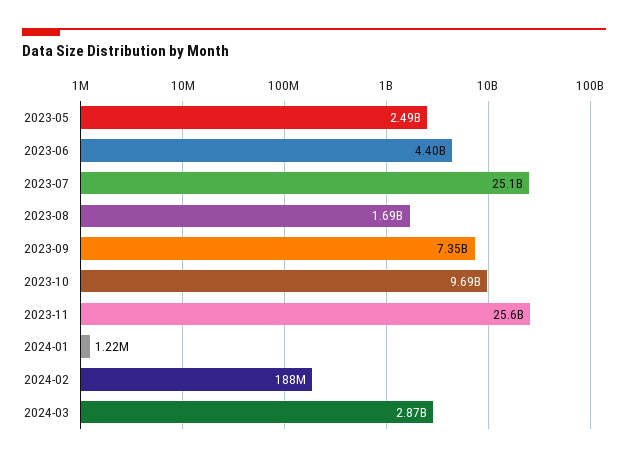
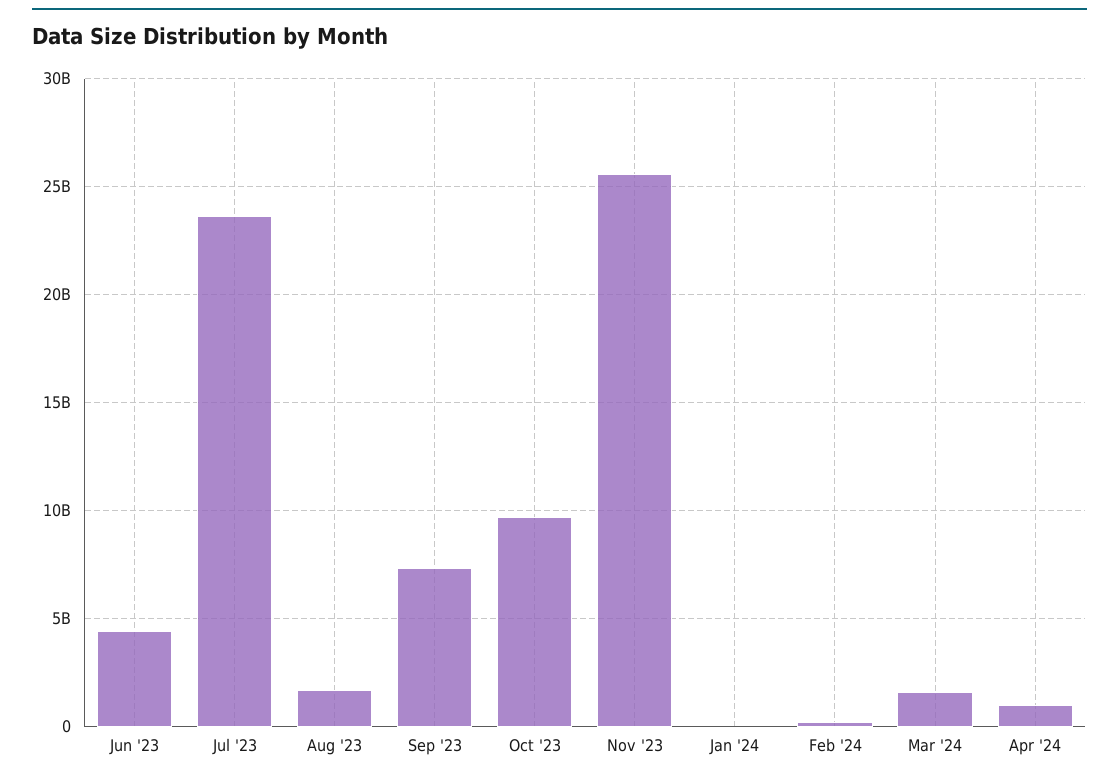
2023-05: 2490000000 -> none
2023-07: 25100000000 -> 23500000000
2024-03: 2870000000 -> 1500000000
Apr '24: none -> 1000000000

